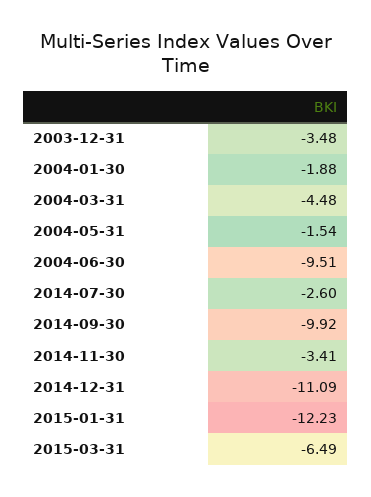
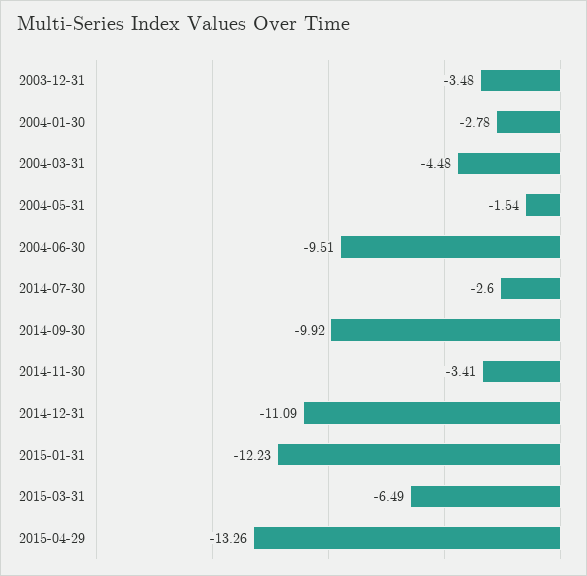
2004-01-30: -1.88 -> -2.78
2015-04-29: none -> -13.26

